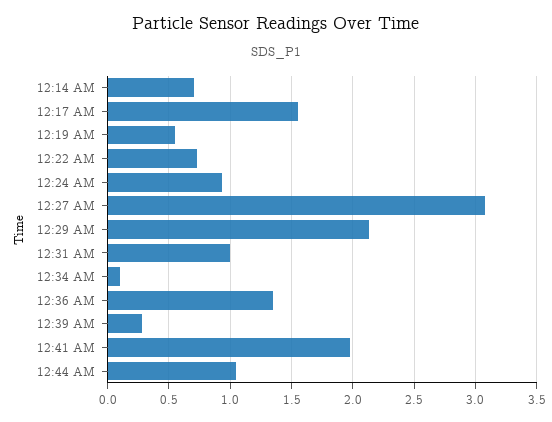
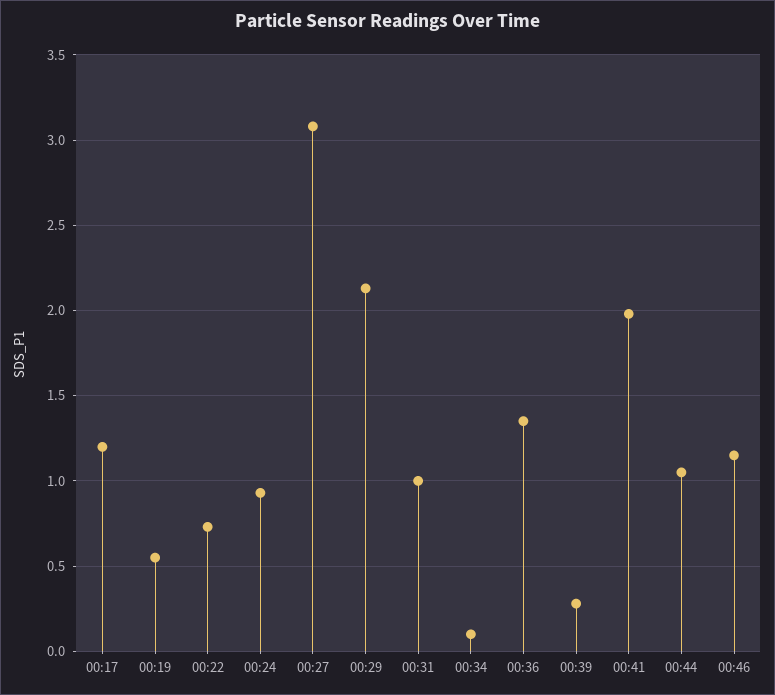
12:14 AM: 0.7 -> none
12:17 AM: 1.55 -> 1.2
00:46: none -> 1.15

